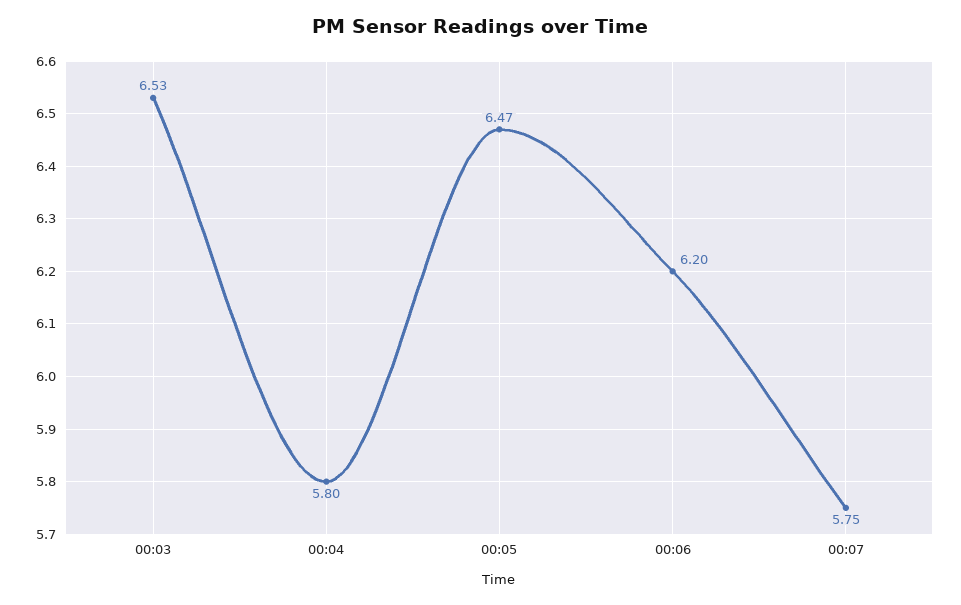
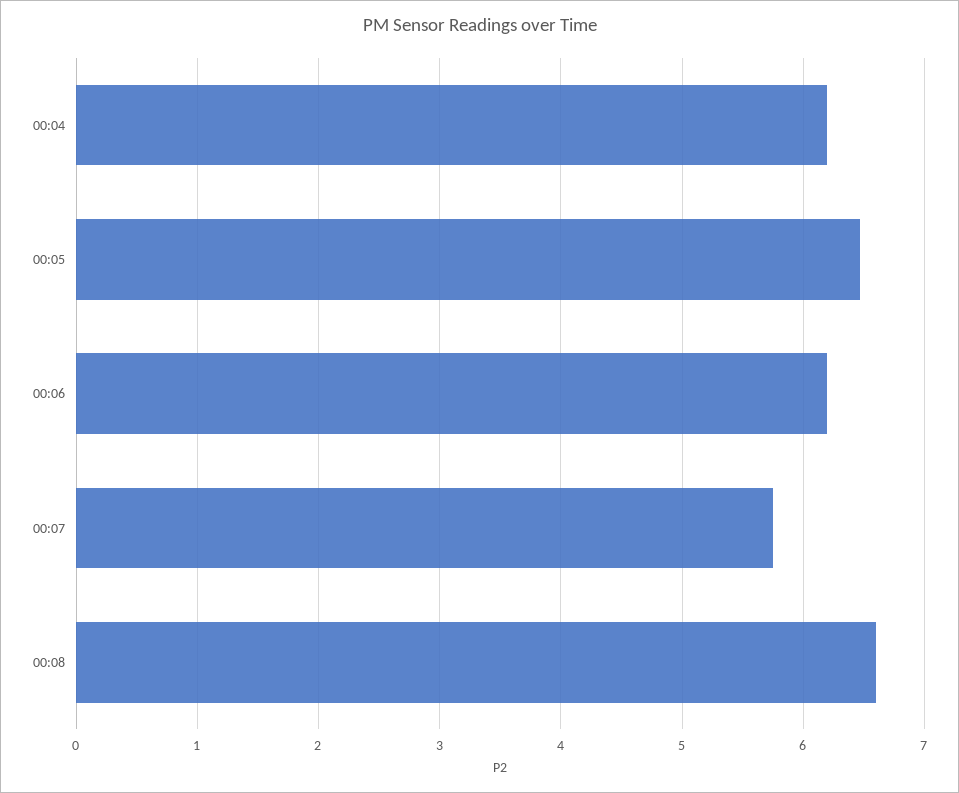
00:03: 6.53 -> none
00:04: 5.8 -> 6.2
00:08: none -> 6.6

